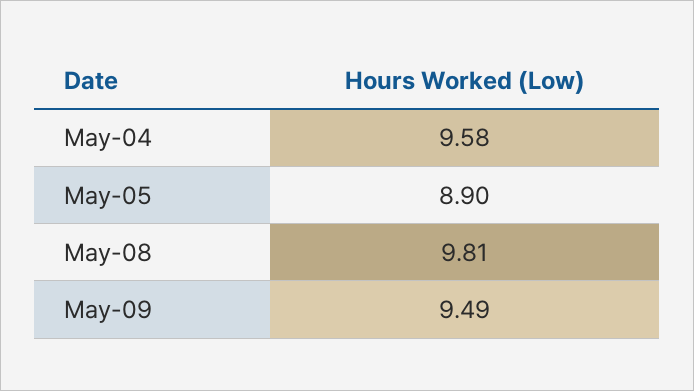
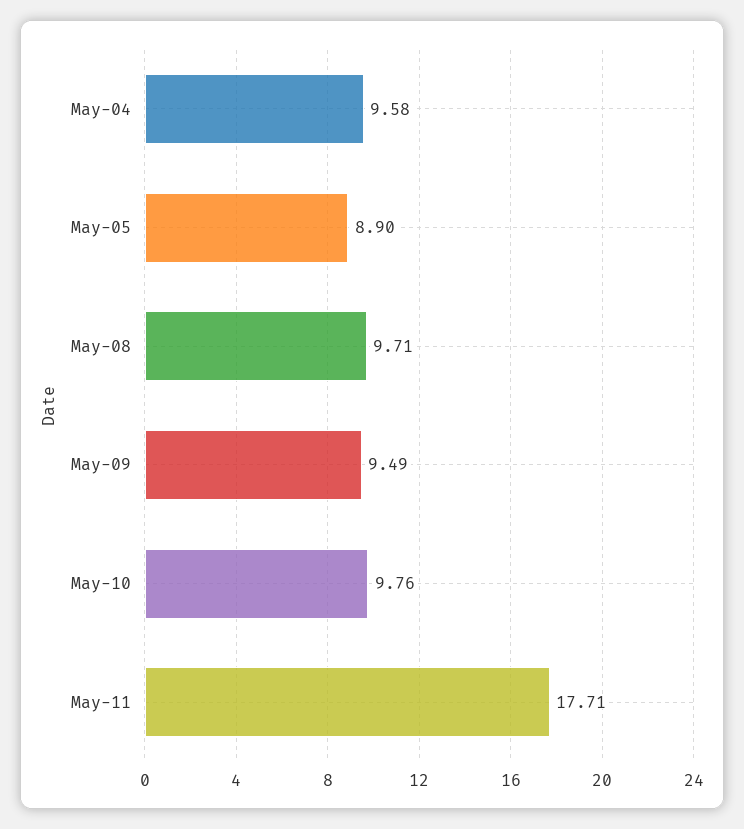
May-08: 9.81 -> 9.71
May-10: none -> 9.76
May-11: none -> 17.71

